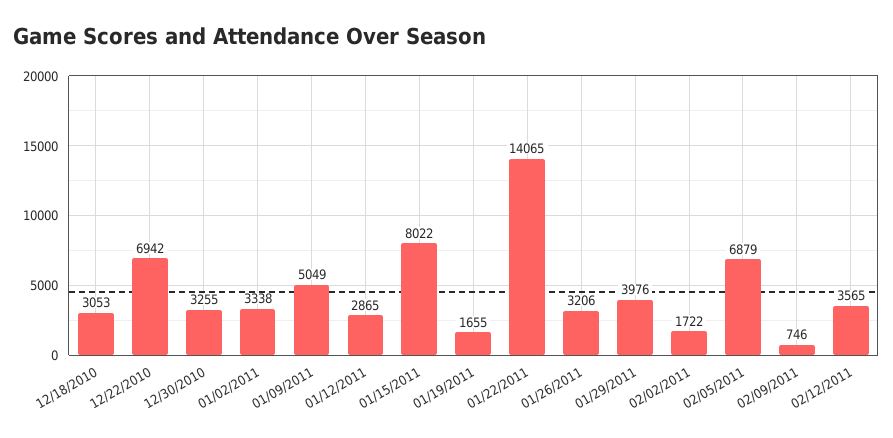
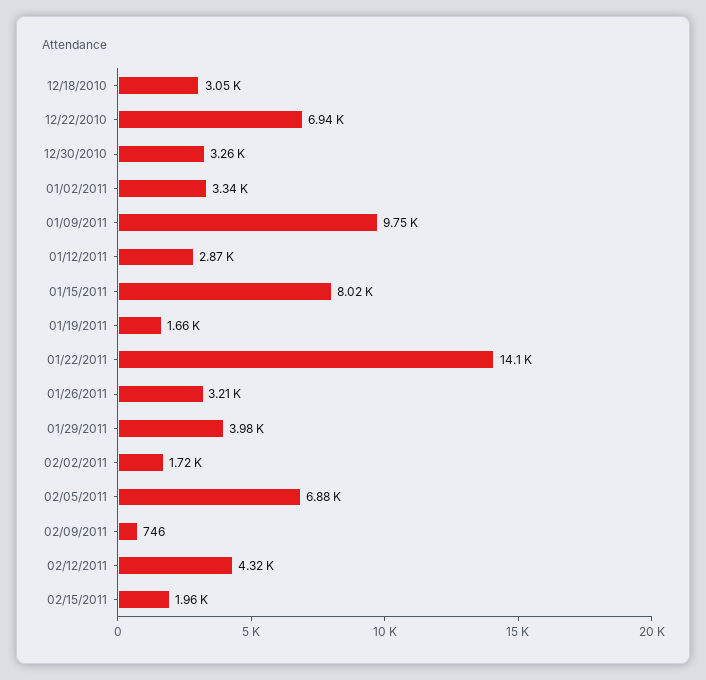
01/09/2011: 5049 -> 9750
02/12/2011: 3565 -> 4320
02/15/2011: none -> 1960

